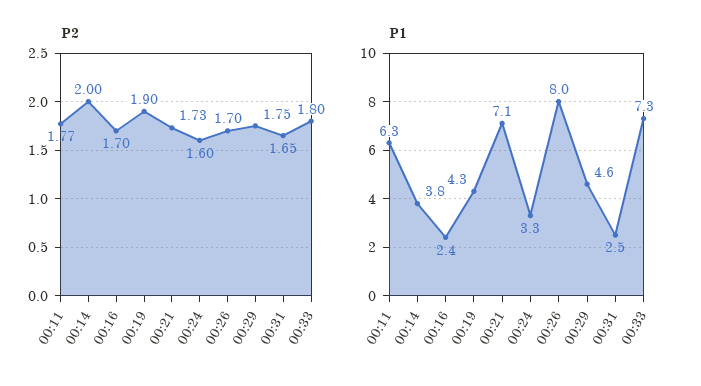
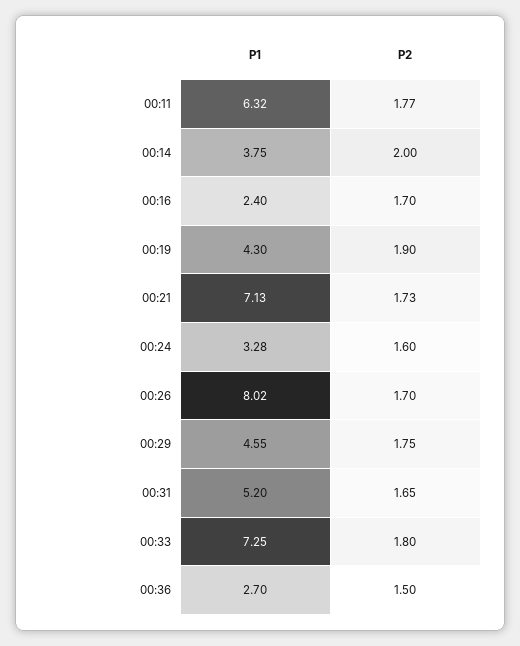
P1, 00:31: 2.5 -> 5.2
P1, 00:36: none -> 2.7
P2, 00:36: none -> 1.5

